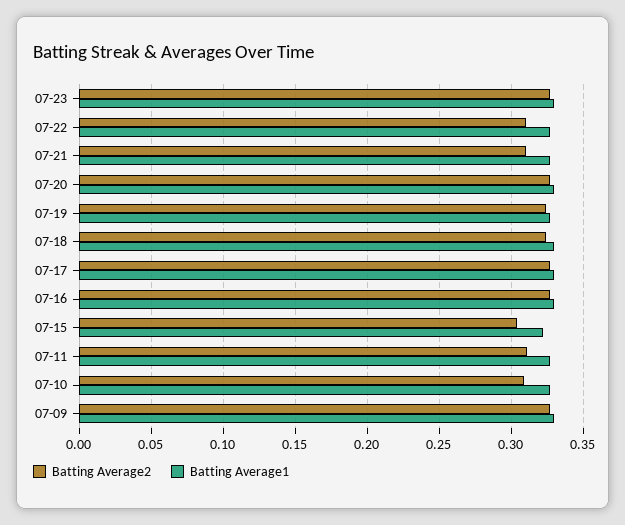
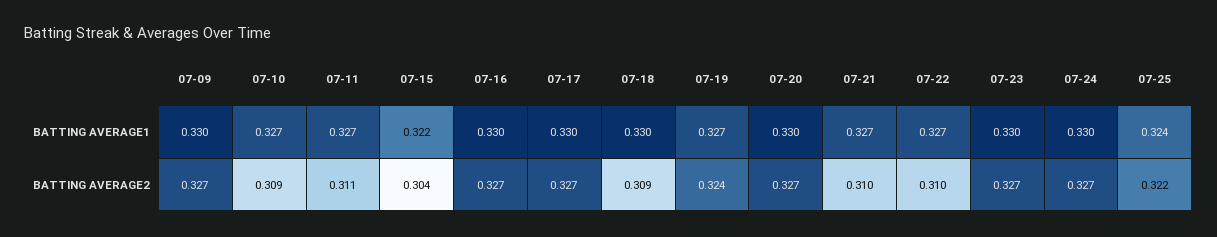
Batting Average2, 07-18: 0.325 -> 0.309
Batting Average1, 07-24: none -> 0.33
Batting Average1, 07-25: none -> 0.324
Batting Average2, 07-24: none -> 0.327
Batting Average2, 07-25: none -> 0.322

